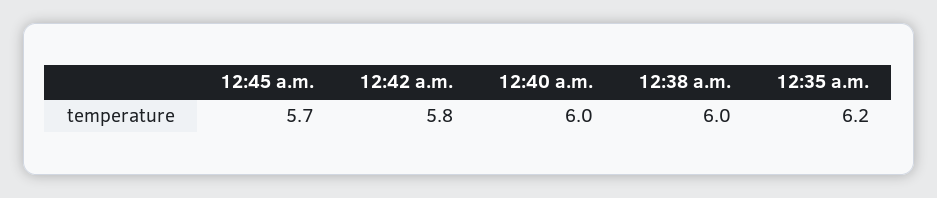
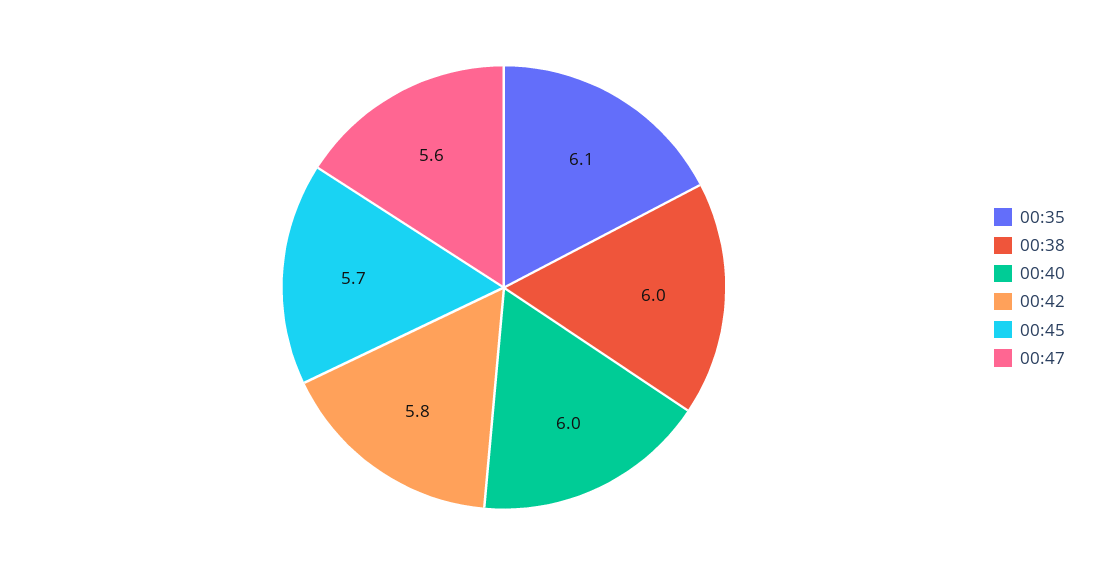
12:35 a.m.: 6.2 -> 6.1
00:47: none -> 5.6

